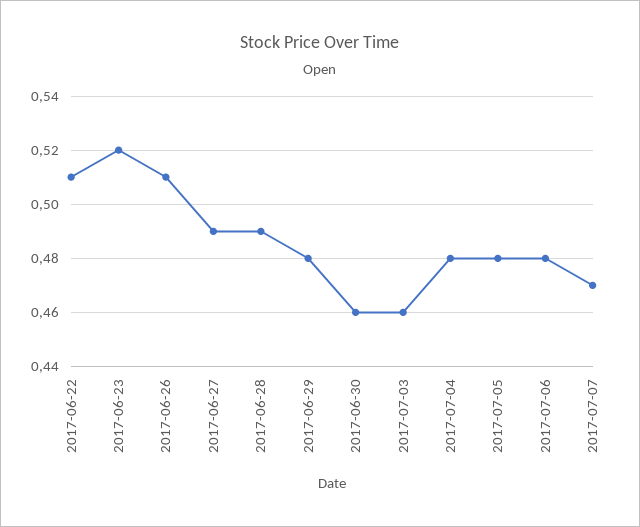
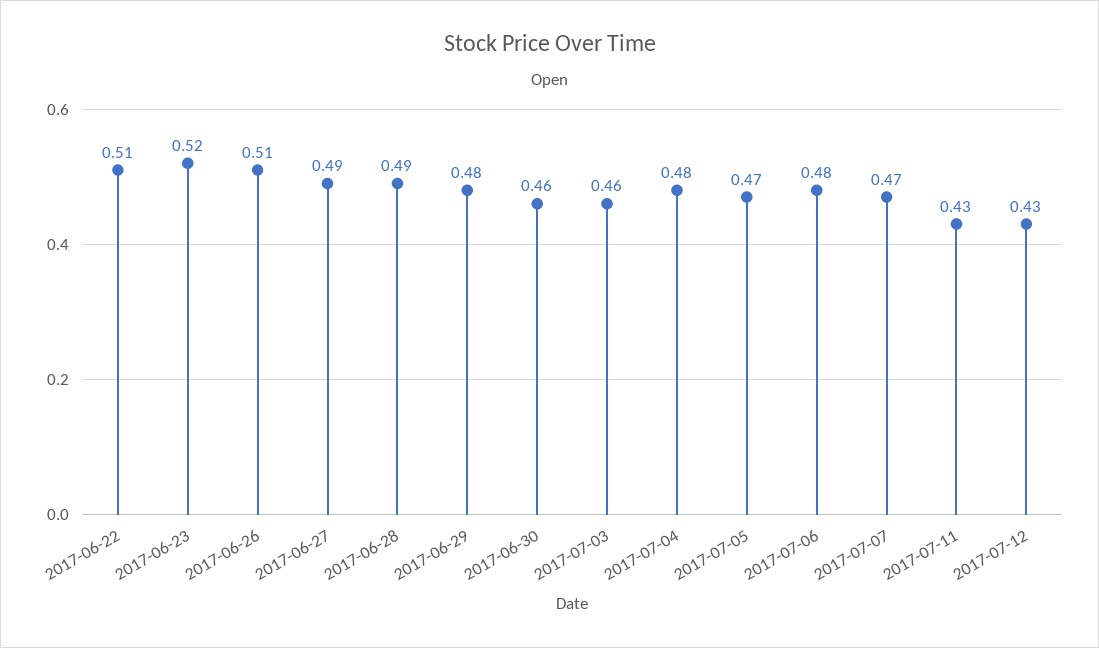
2017-07-05: 0.48 -> 0.47
2017-07-11: none -> 0.43
2017-07-12: none -> 0.43

